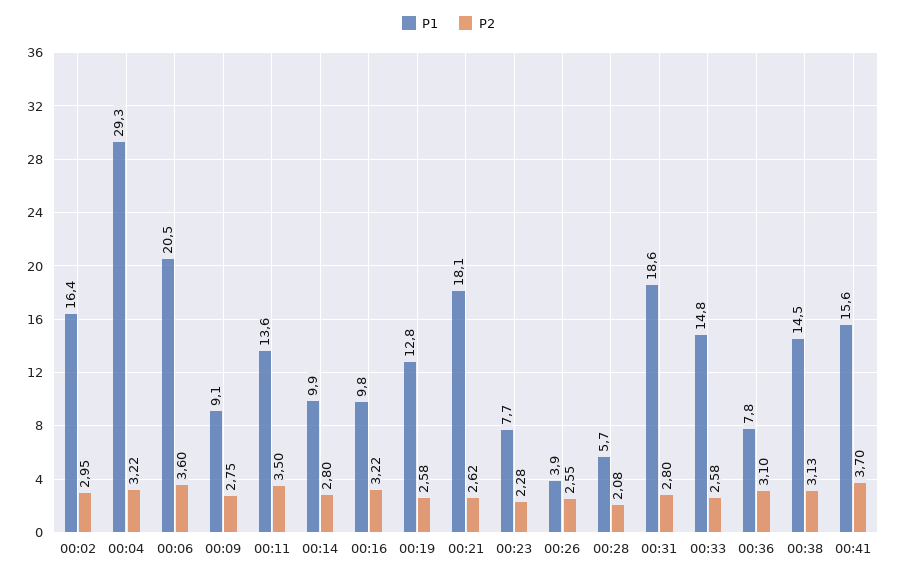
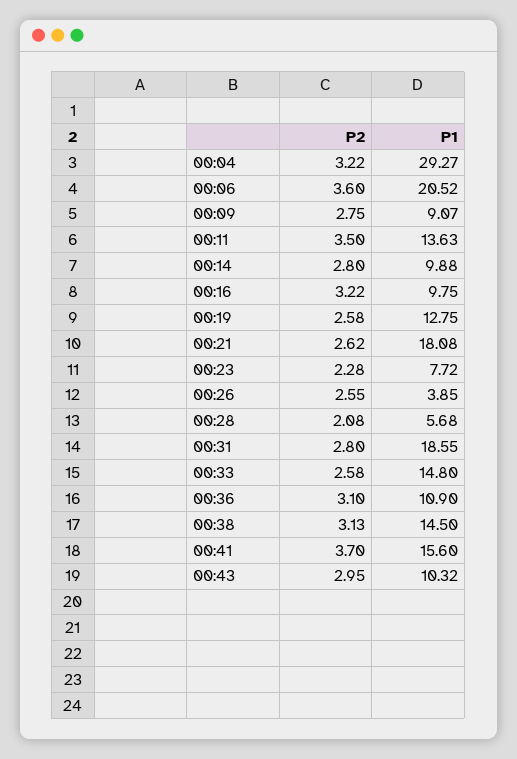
P1, 00:02: 16.4 -> none
P2, 00:02: 2.95 -> none
P1, 00:36: 7.8 -> 10.9
P2, 00:43: none -> 2.95
P1, 00:43: none -> 10.32

